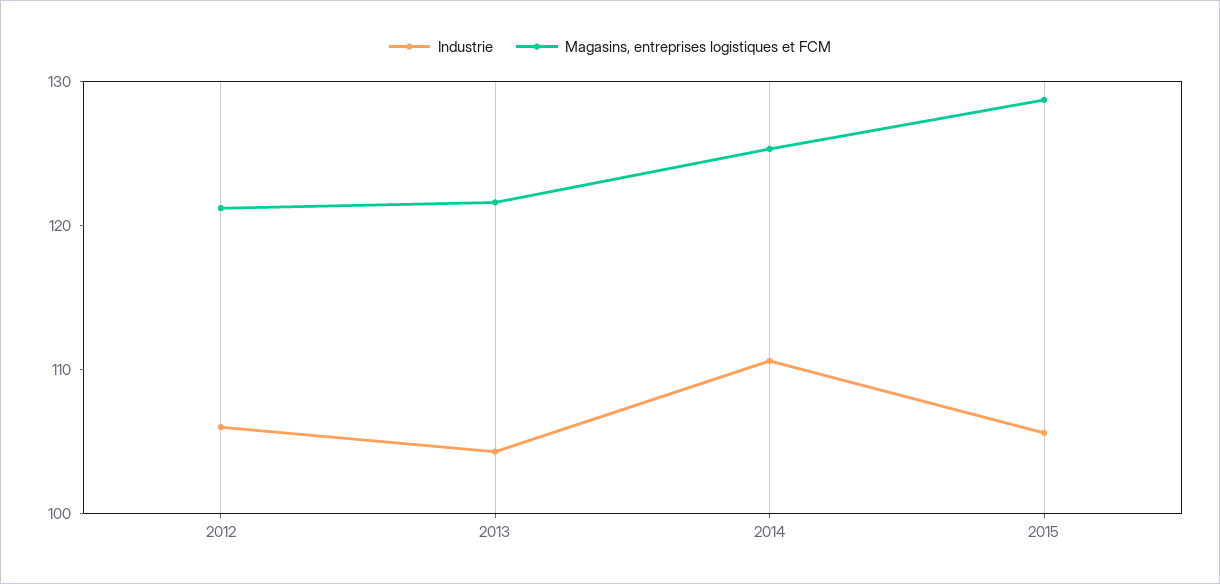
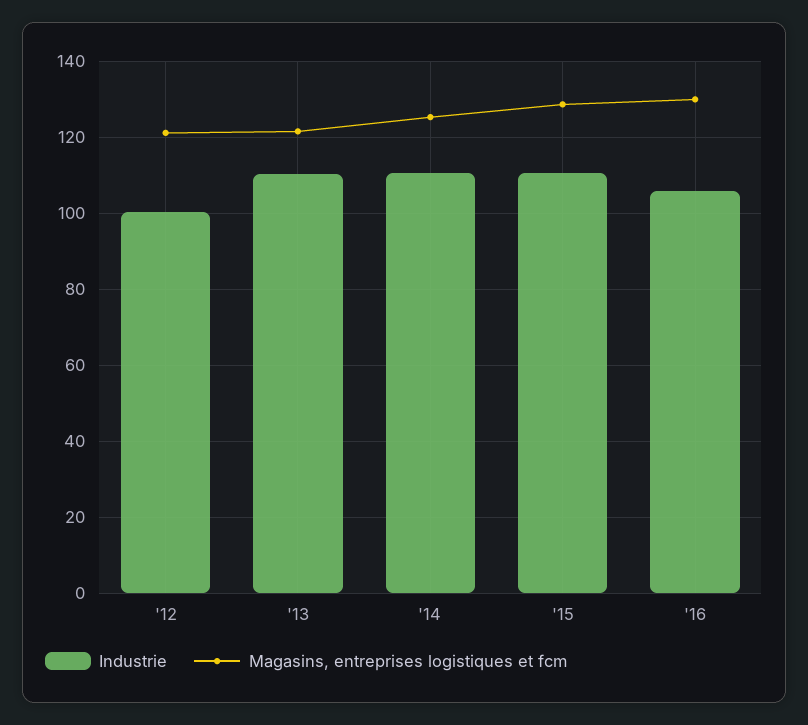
Industrie, 2012: 106 -> 100
Industrie, 2013: 104 -> 110
Industrie, 2015: 106 -> 110
Industrie, '16: none -> 106
Magasins, entreprises logistiques et FCM, '16: none -> 130

